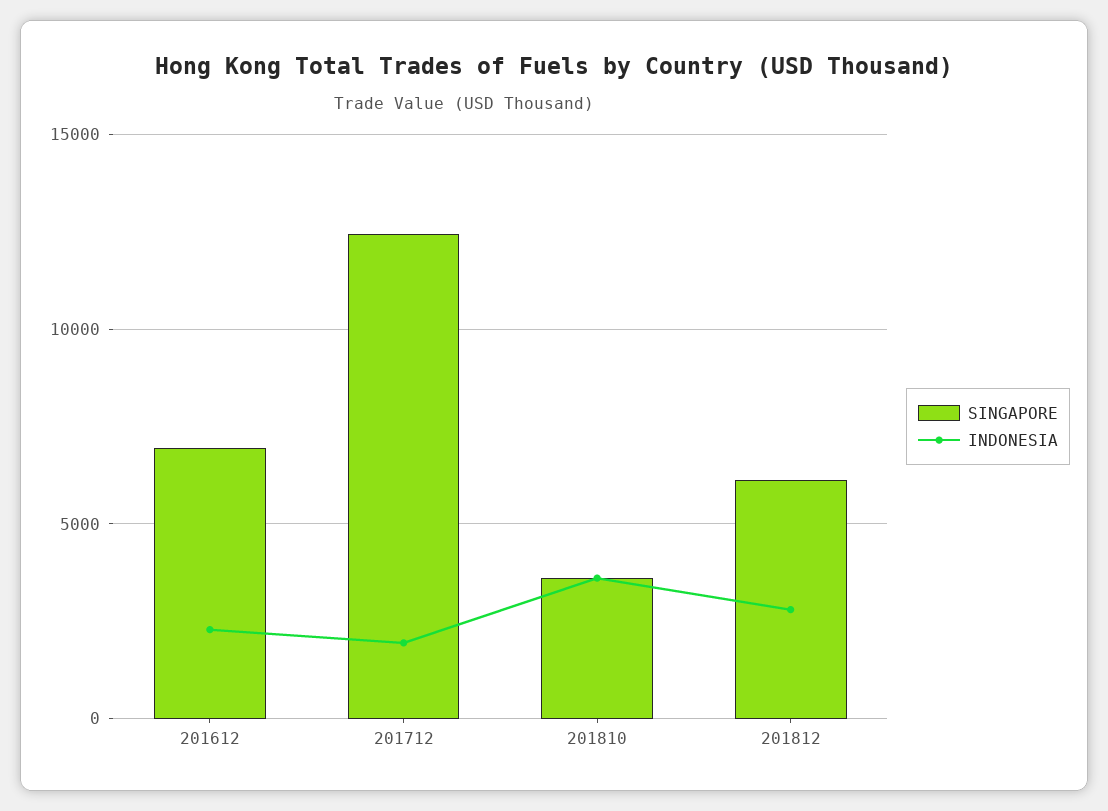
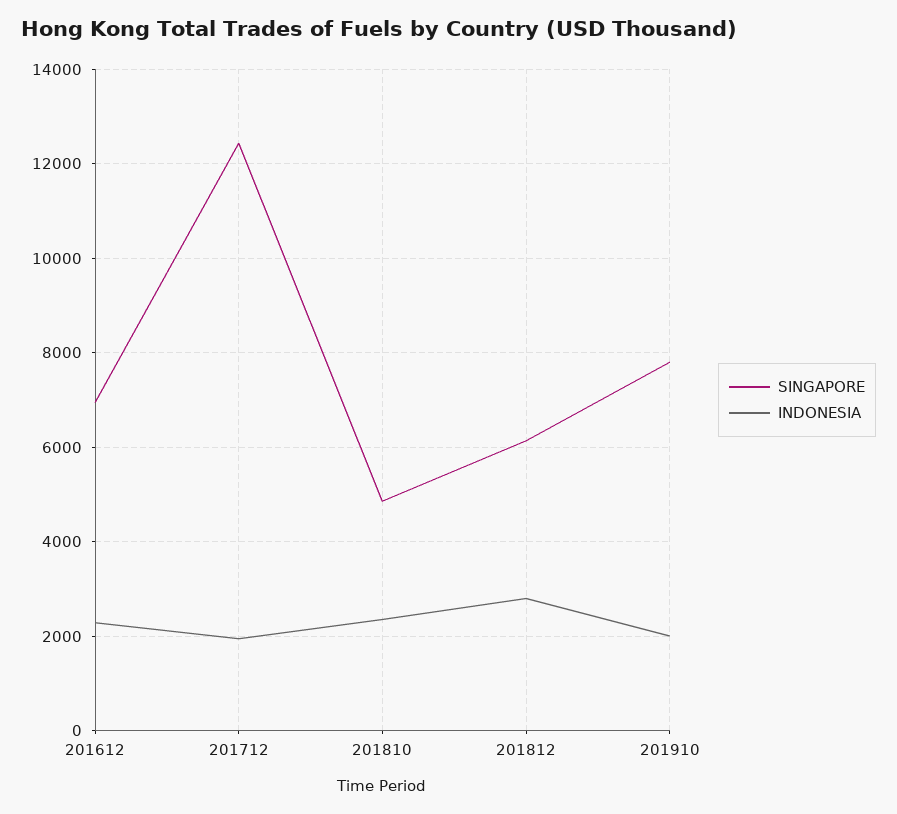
SINGAPORE, 201810: 3500 -> 4800
INDONESIA, 201810: 3500 -> 2400
SINGAPORE, 201910: none -> 7800
INDONESIA, 201910: none -> 2000

